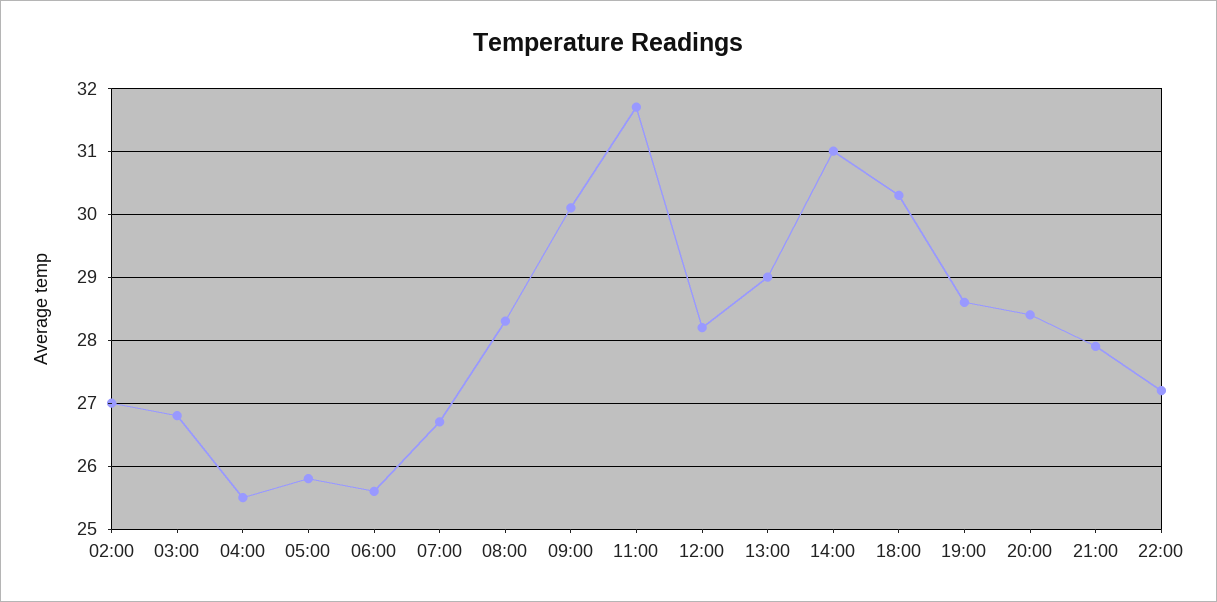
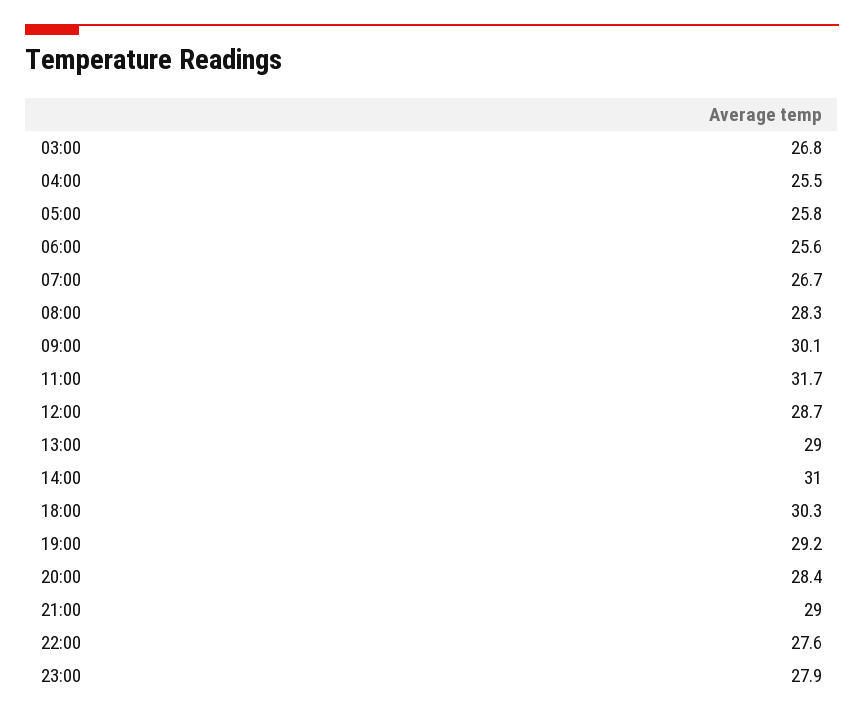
02:00: 27 -> none
12:00: 28.2 -> 28.7
19:00: 28.6 -> 29.2
21:00: 27.9 -> 29
22:00: 27.2 -> 27.6
23:00: none -> 27.9

